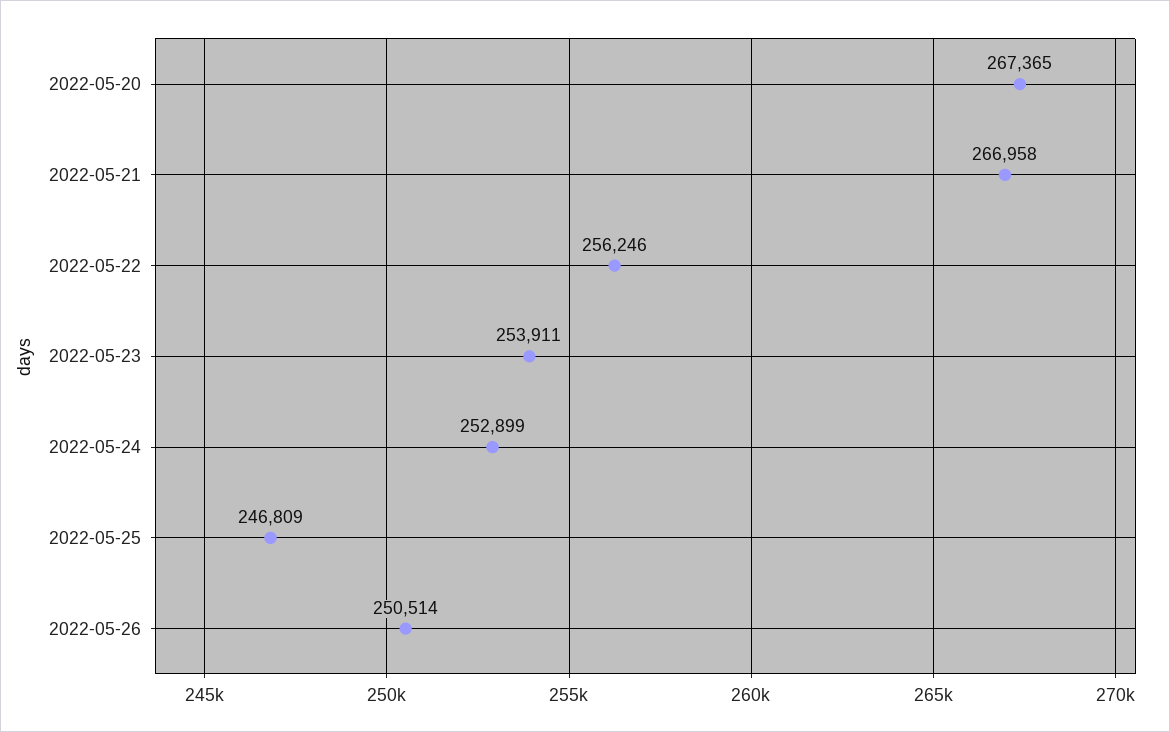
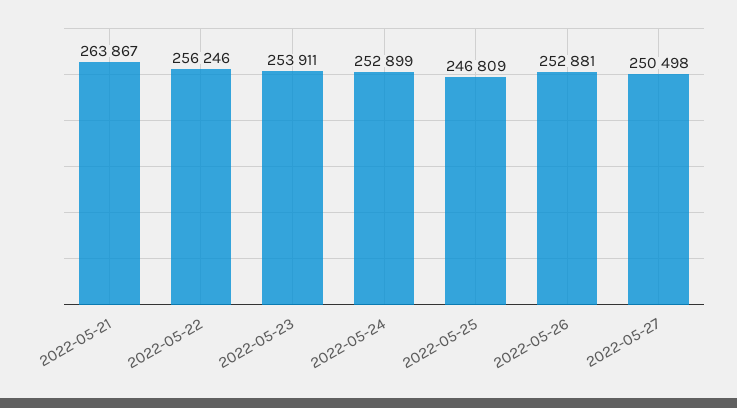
2022-05-20: 267365 -> none
2022-05-21: 266958 -> 263867
2022-05-26: 250514 -> 252881
2022-05-27: none -> 250498

